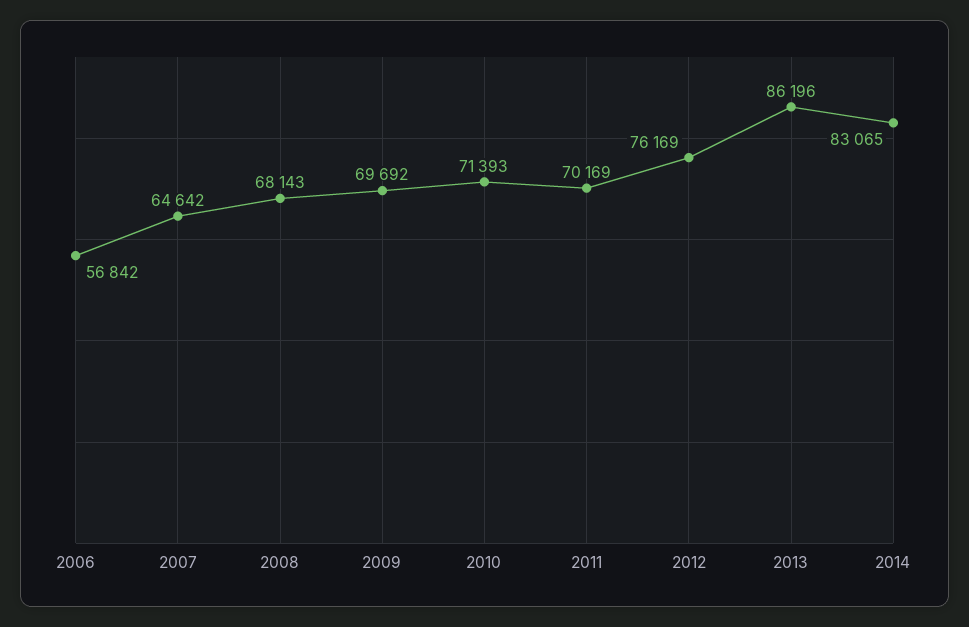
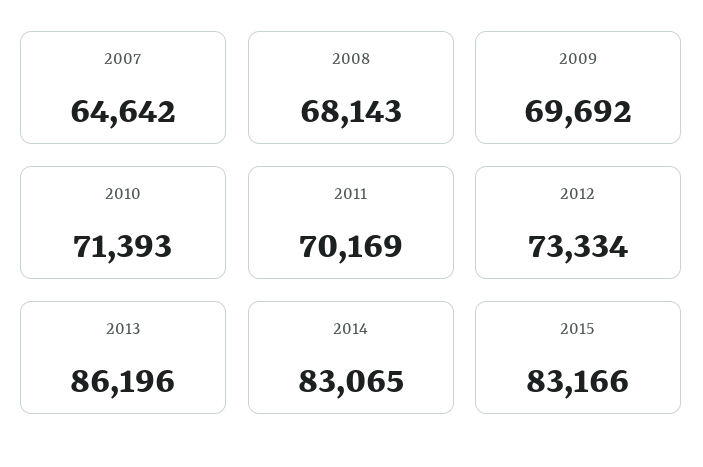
2006: 56842 -> none
2012: 76169 -> 73334
2015: none -> 83166

